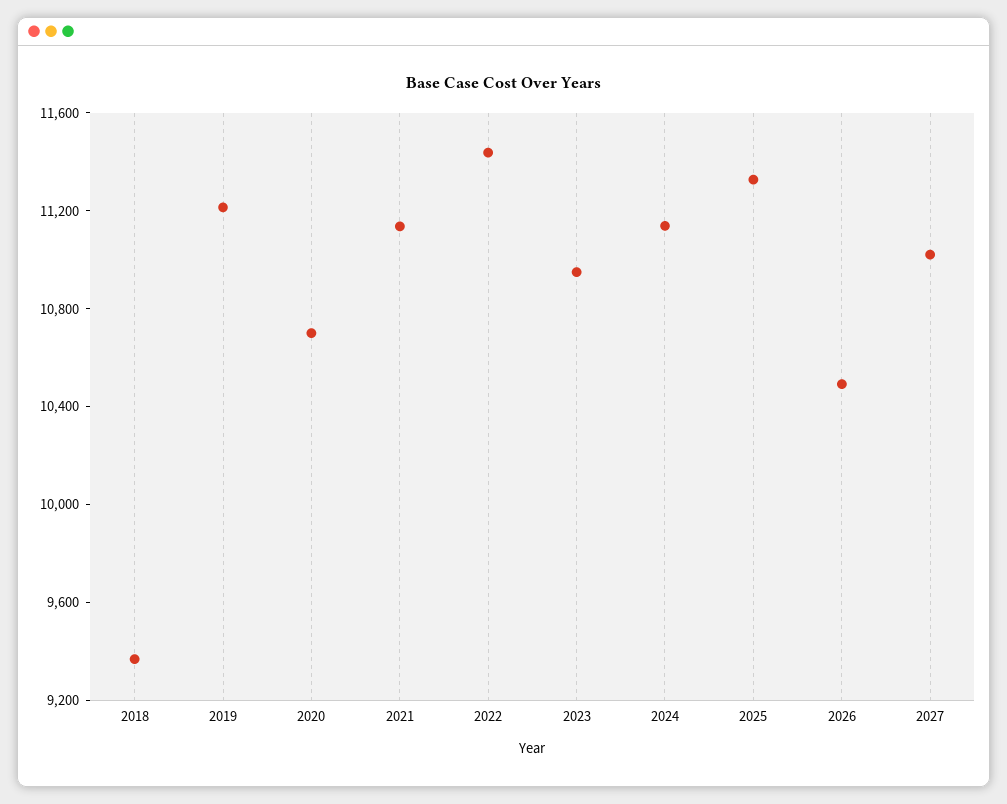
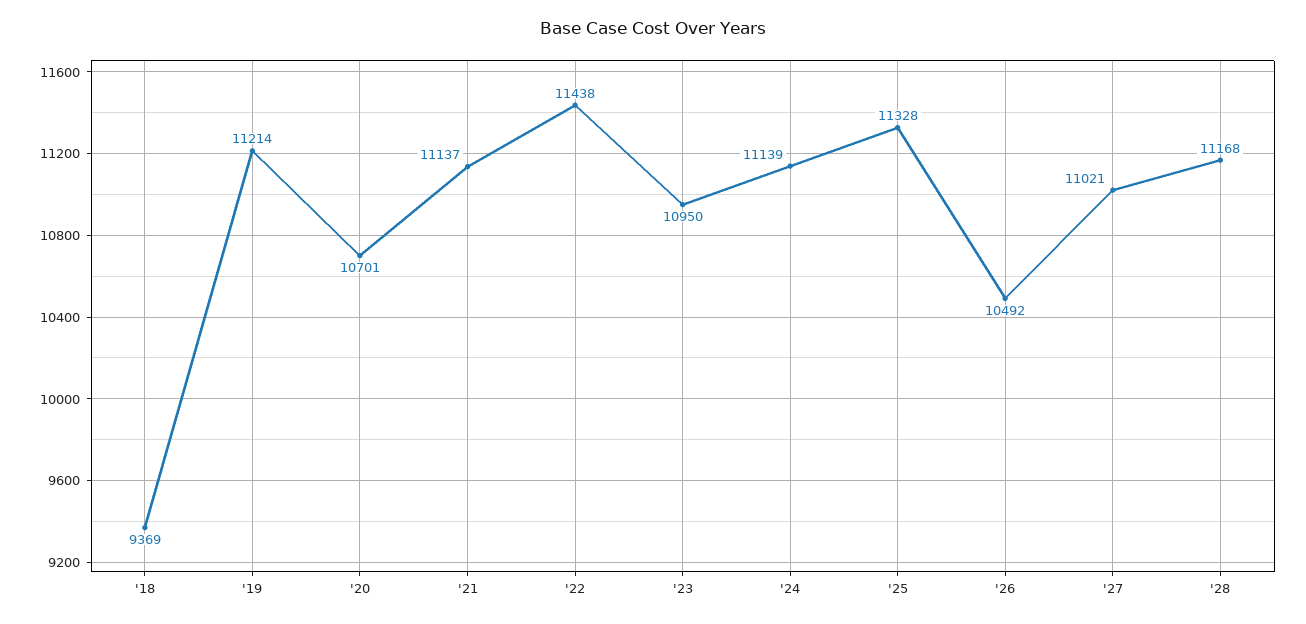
'28: none -> 11168

